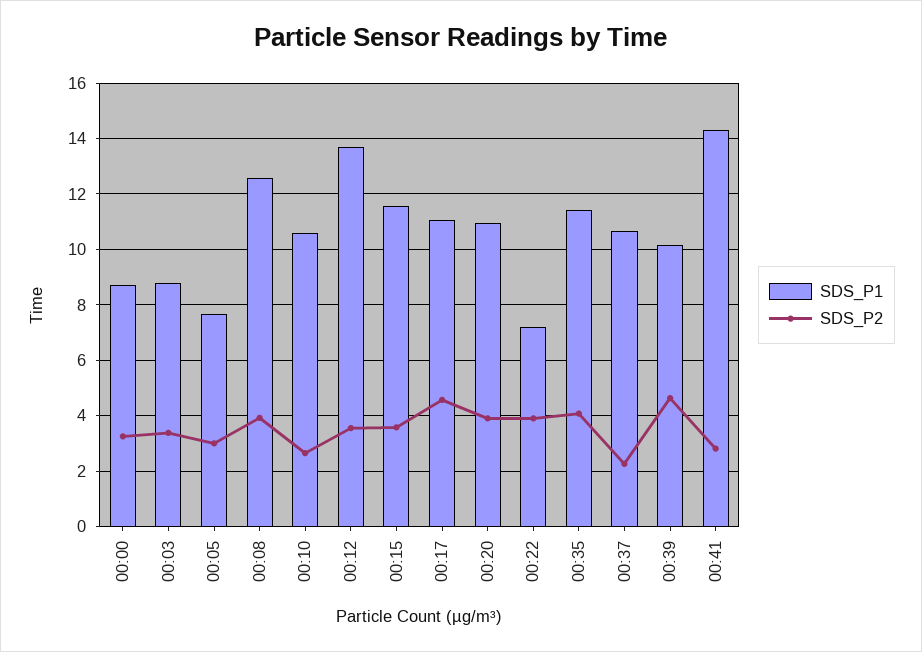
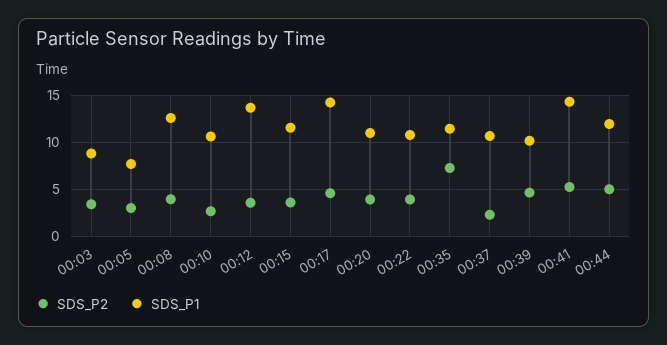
SDS_P1, 00:00: 8.75 -> none
SDS_P2, 00:00: 3.25 -> none
SDS_P1, 00:17: 11 -> 14
SDS_P1, 00:22: 7.25 -> 11
SDS_P2, 00:35: 4 -> 7
SDS_P2, 00:41: 2.75 -> 5
SDS_P2, 00:44: none -> 5
SDS_P1, 00:44: none -> 12

